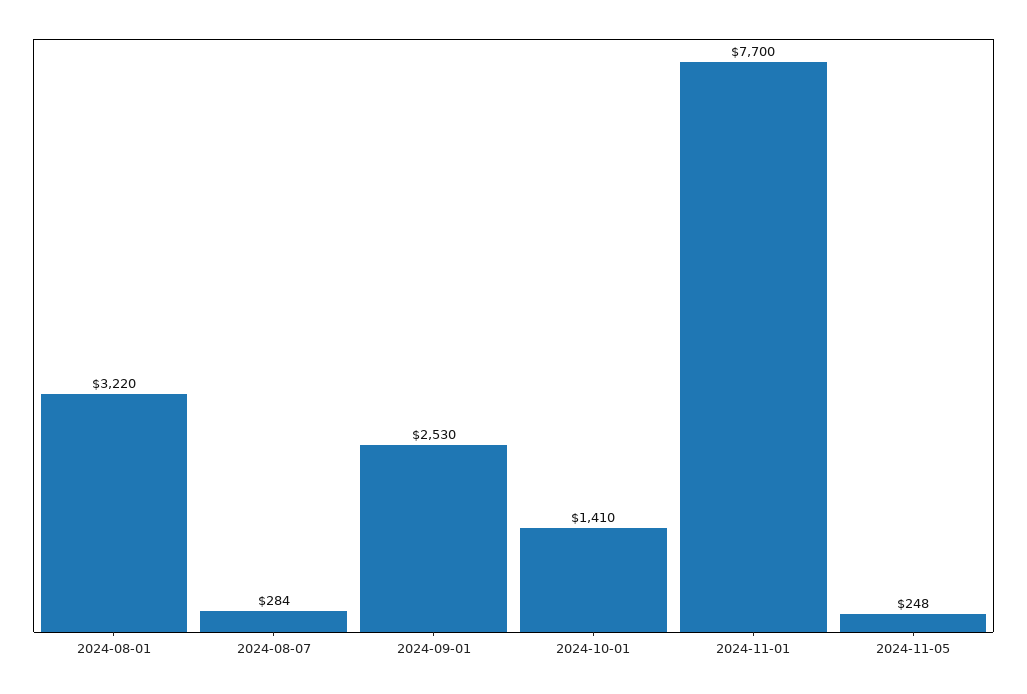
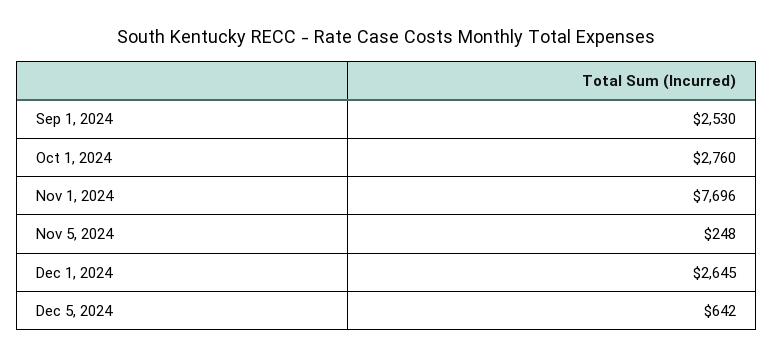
2024-08-01: 3220 -> none
2024-08-07: 284 -> none
2024-10-01: 1410 -> 2760
2024-11-01: 7700 -> 7696
Dec 1, 2024: none -> 2645
Dec 5, 2024: none -> 642

